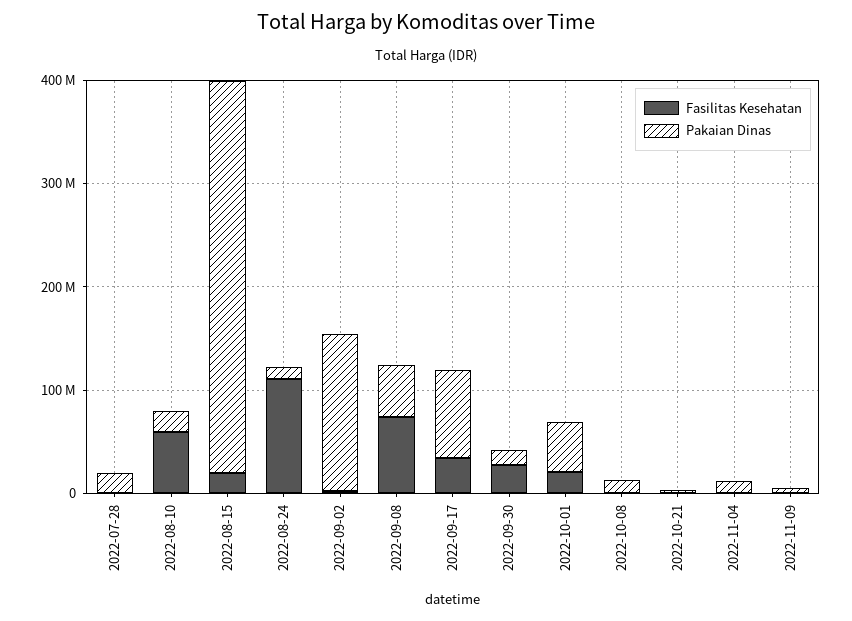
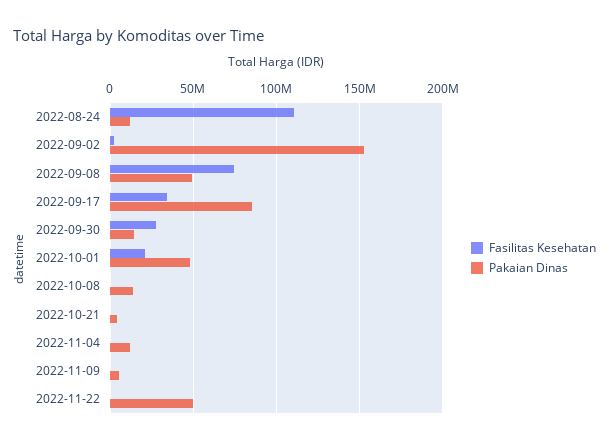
Fasilitas Kesehatan, 2022-07-28: 0 -> none
Pakaian Dinas, 2022-07-28: 20000000 -> none
Fasilitas Kesehatan, 2022-08-10: 60000000 -> none
Pakaian Dinas, 2022-08-10: 20000000 -> none
Fasilitas Kesehatan, 2022-08-15: 20000000 -> none
Pakaian Dinas, 2022-08-15: 380000000 -> none
Fasilitas Kesehatan, 2022-11-22: none -> 0
Pakaian Dinas, 2022-11-22: none -> 50000000

